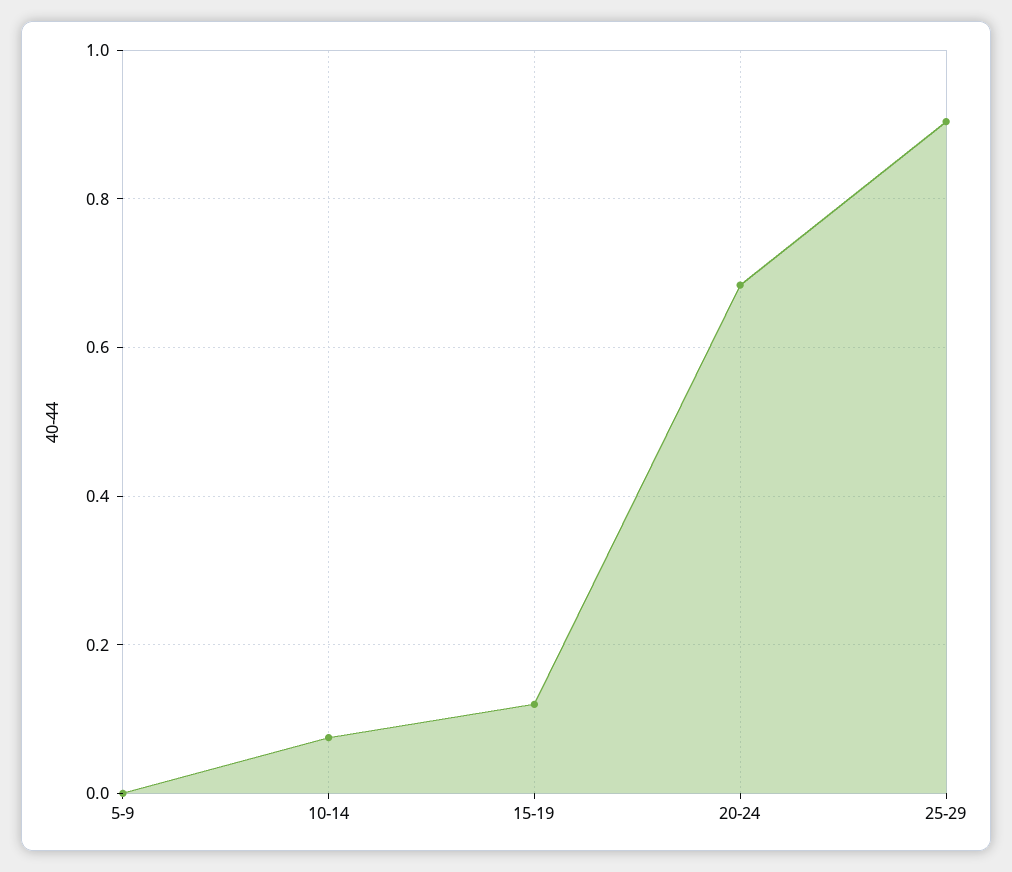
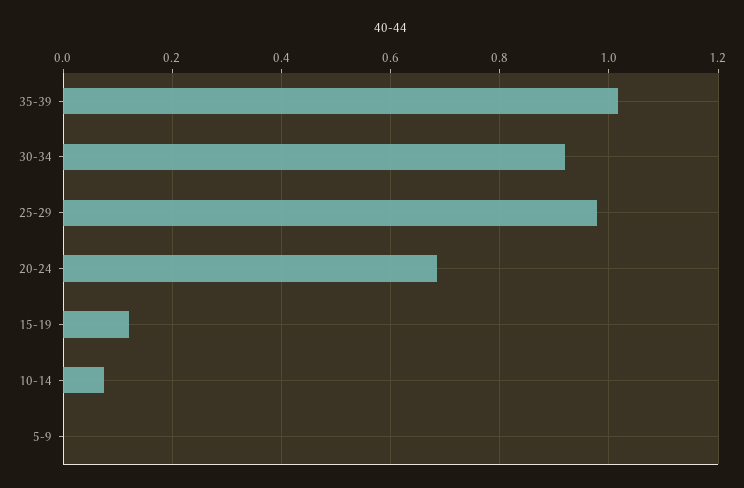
25-29: 0.9 -> 0.98
35-39: none -> 1.02
30-34: none -> 0.92

